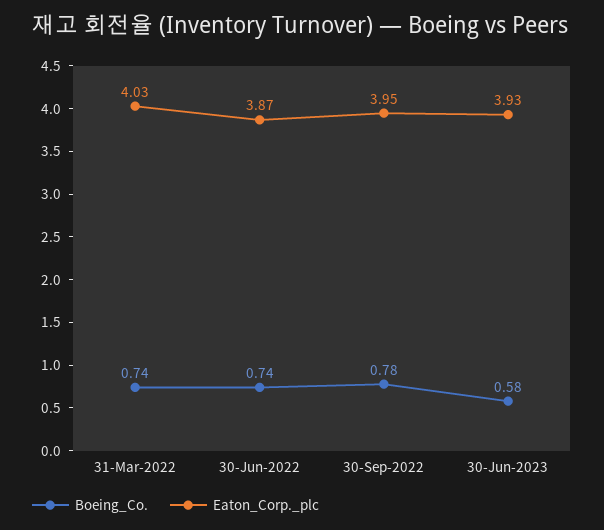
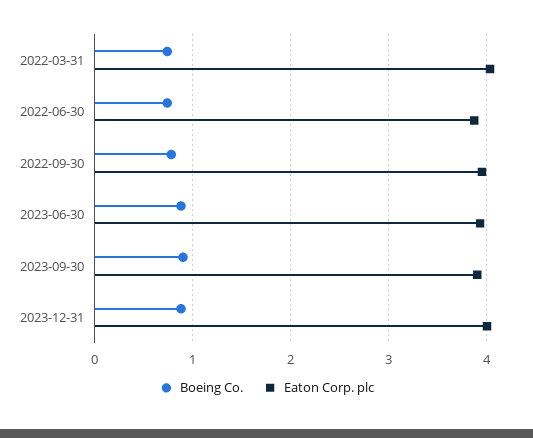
Boeing_Co., 30-Jun-2023: 0.58 -> 0.9
Boeing_Co., 2023-09-30: none -> 0.9
Eaton_Corp._plc, 2023-09-30: none -> 3.9
Boeing_Co., 2023-12-31: none -> 0.9
Eaton_Corp._plc, 2023-12-31: none -> 4

